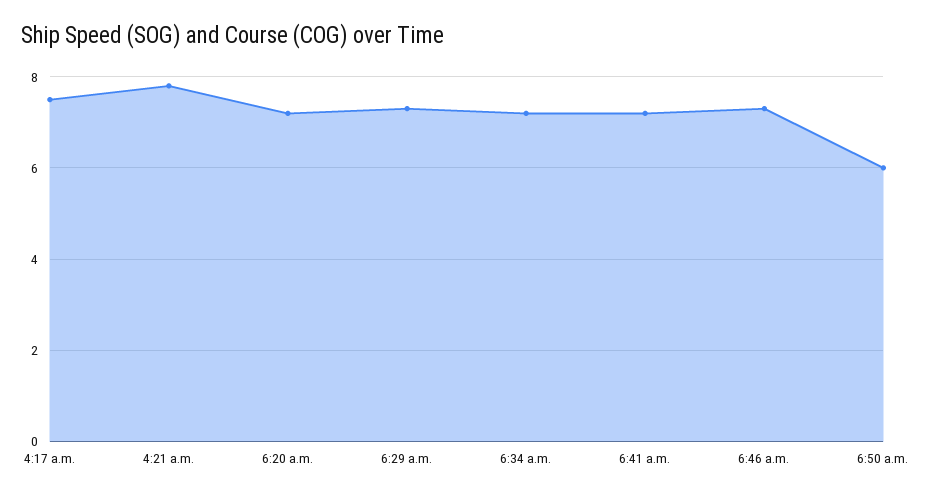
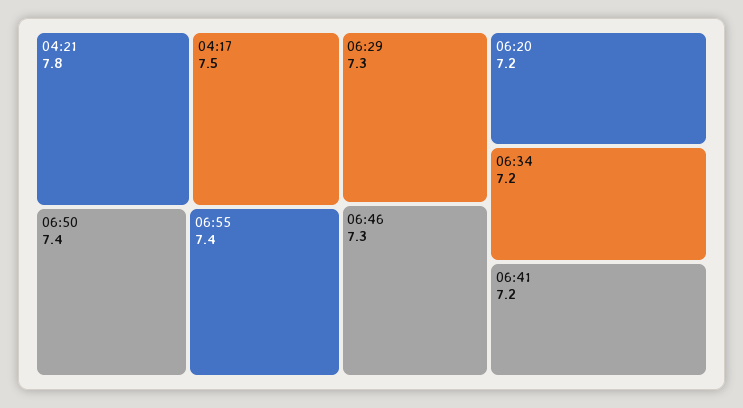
6:50 a.m.: 6 -> 7.4
06:55: none -> 7.4

